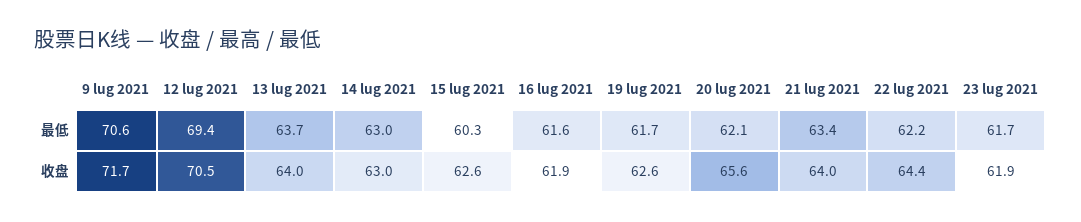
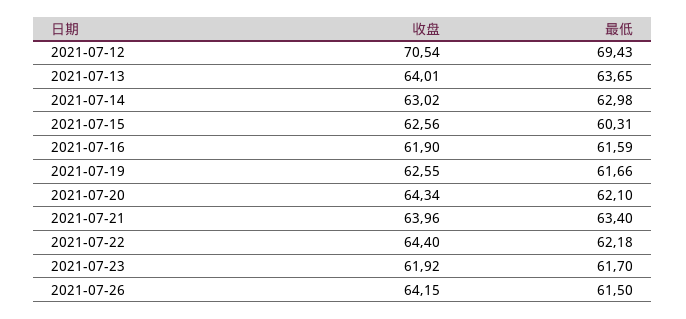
9 lug 2021, 最低: 70.6 -> none
9 lug 2021, 收盘: 71.7 -> none
20 lug 2021, 收盘: 65.6 -> 64.34
2021-07-26, 收盘: none -> 64.15
2021-07-26, 最低: none -> 61.5

